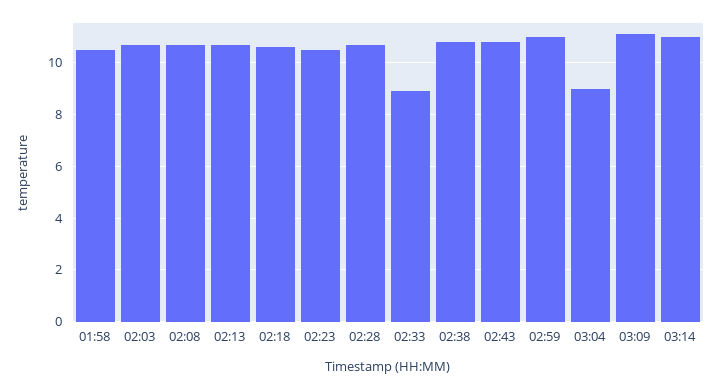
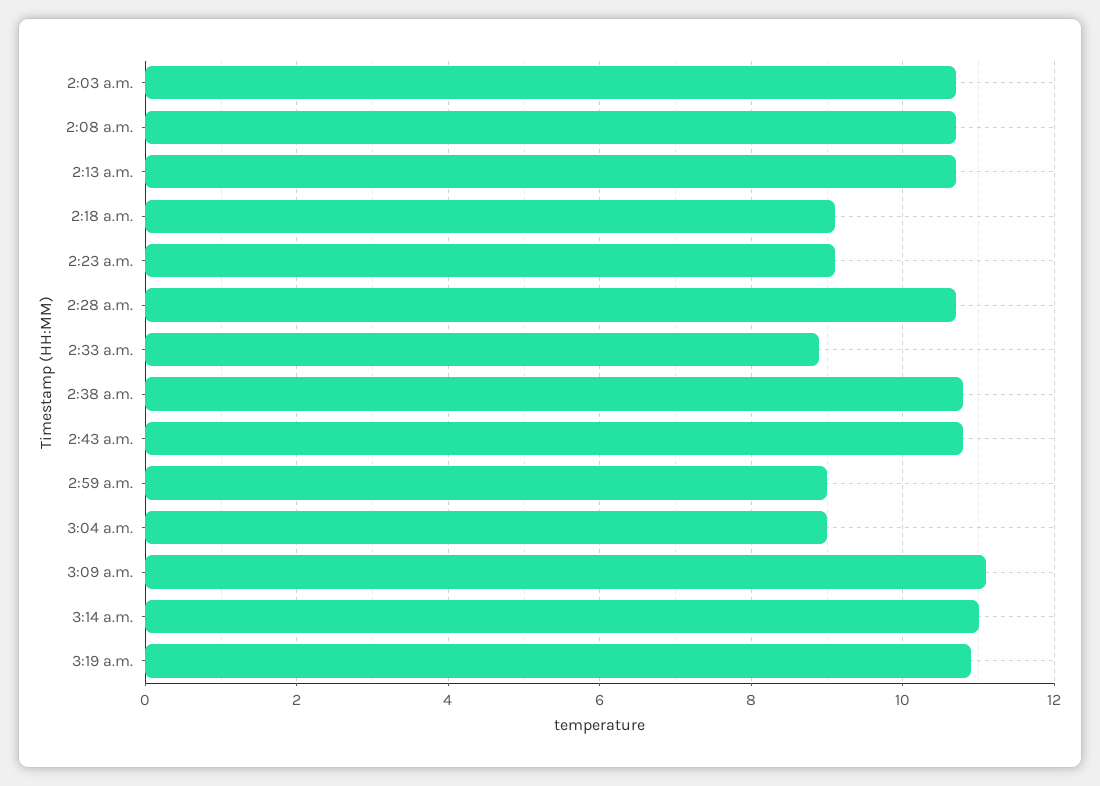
01:58: 10.5 -> none
02:18: 10.5 -> 9
02:23: 10.5 -> 9
02:59: 11 -> 9
3:19 a.m.: none -> 11

